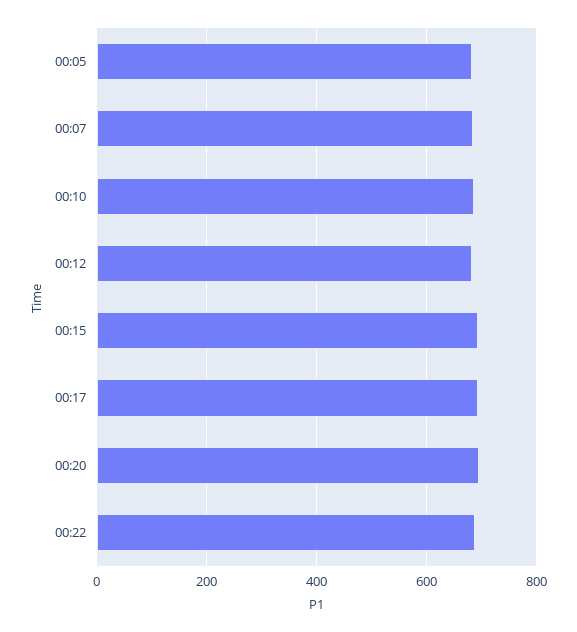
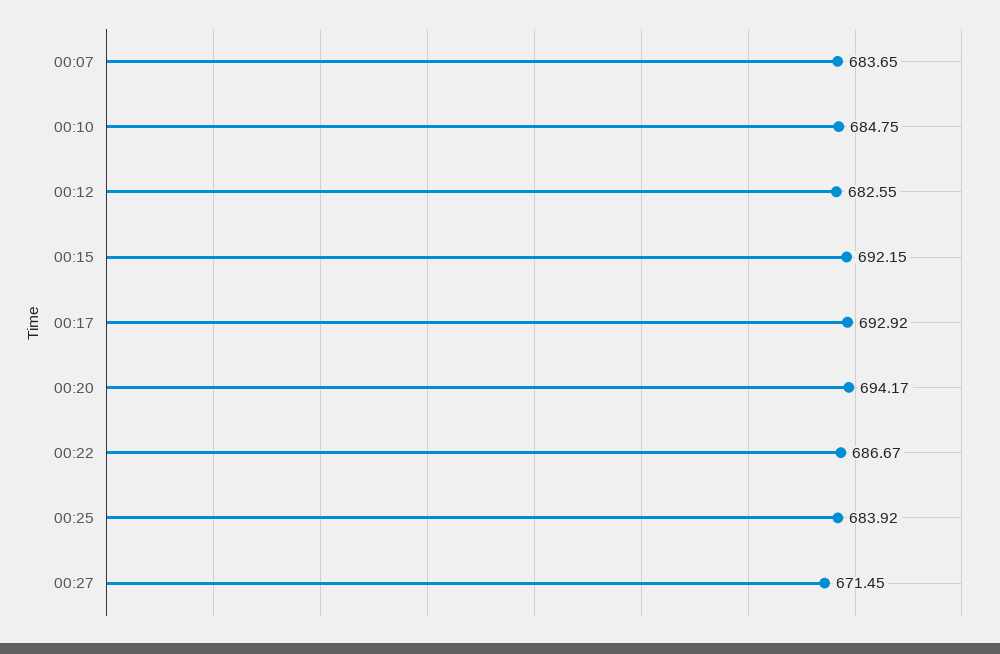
00:05: 680 -> none
00:25: none -> 683.92
00:27: none -> 671.45

